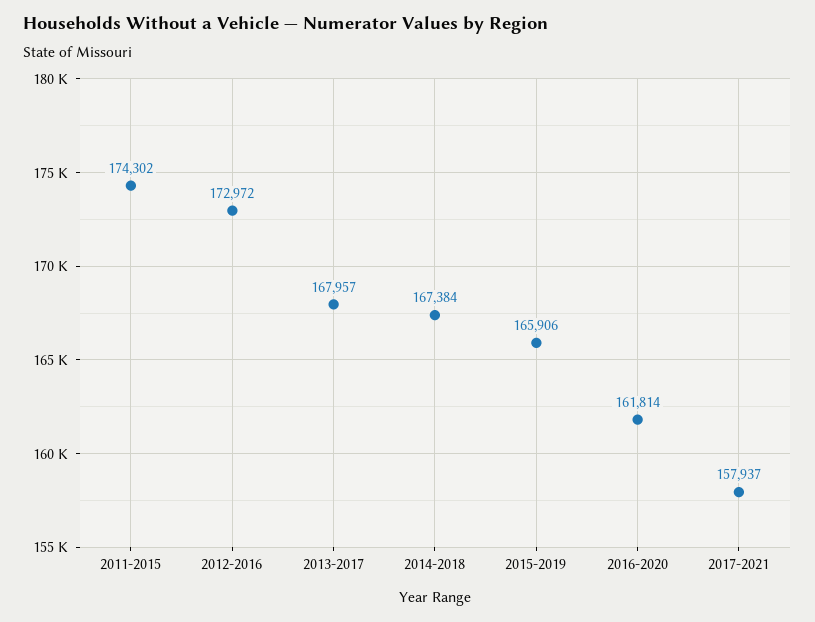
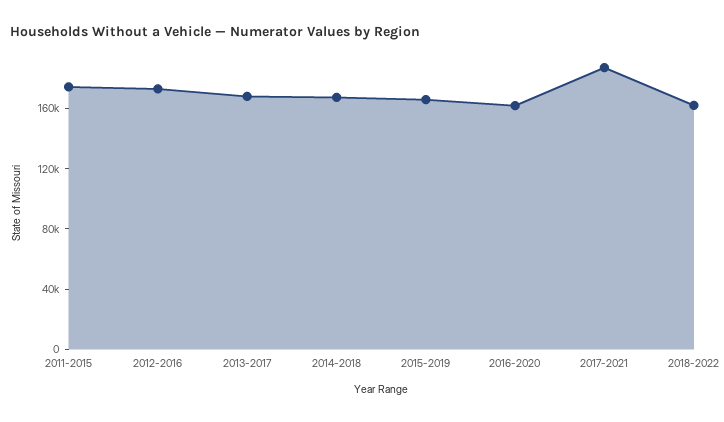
2017-2021: 157937 -> 190000
2018-2022: none -> 160000

